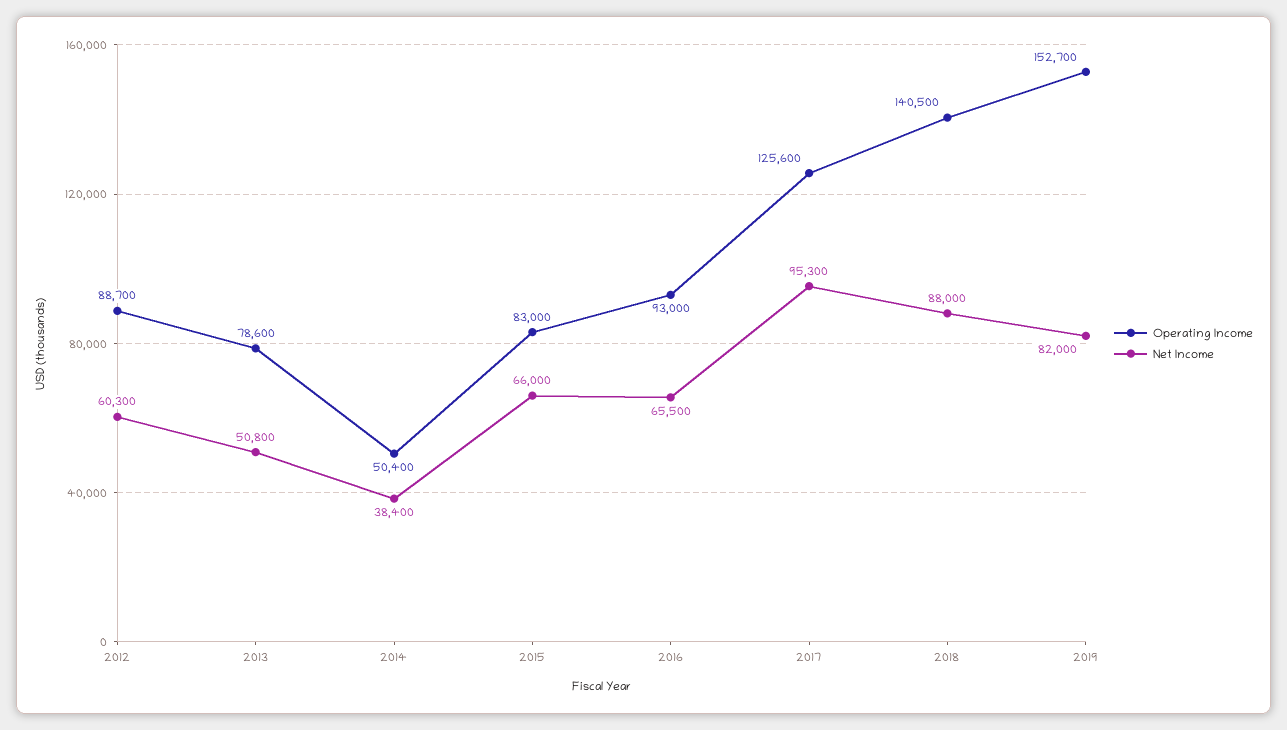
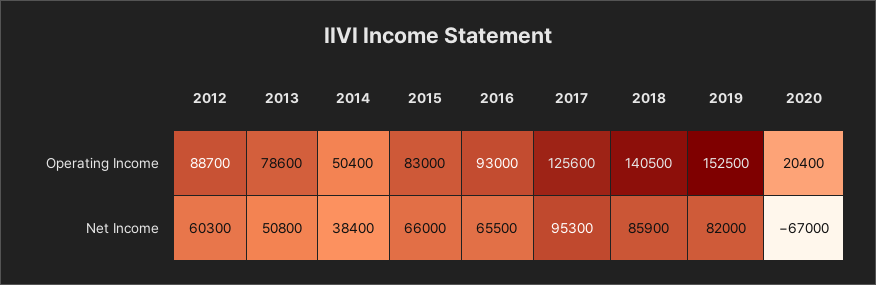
Net Income, 2018: 88000 -> 85900
Operating Income, 2019: 152700 -> 152500
Operating Income, 2020: none -> 20400
Net Income, 2020: none -> -67000

